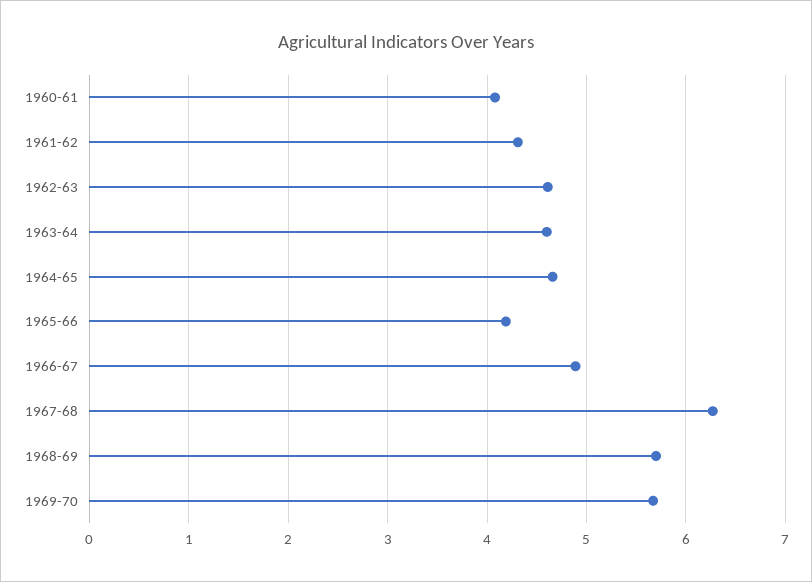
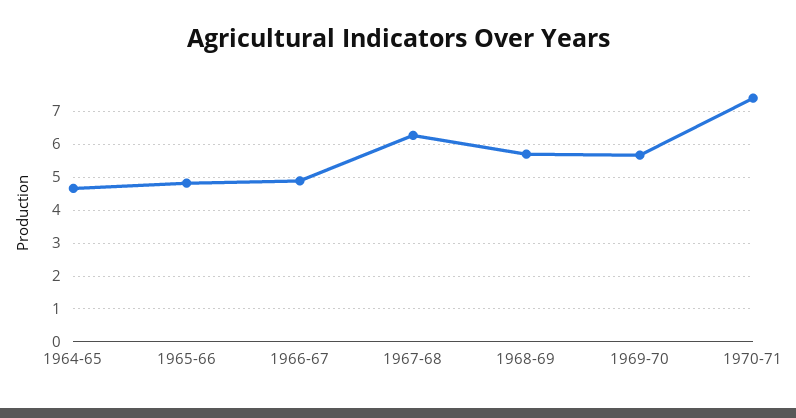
1960-61: 4.1 -> none
1961-62: 4.3 -> none
1962-63: 4.6 -> none
1963-64: 4.6 -> none
1965-66: 4.2 -> 4.8
1970-71: none -> 7.4

